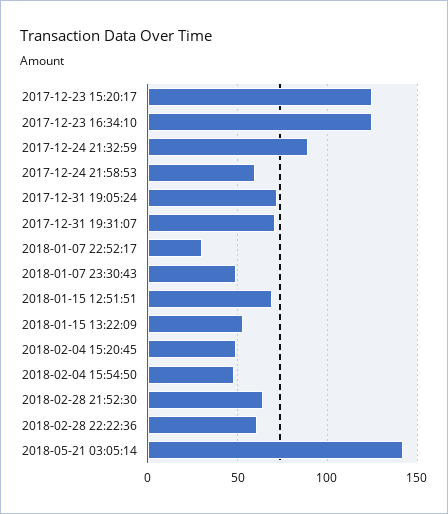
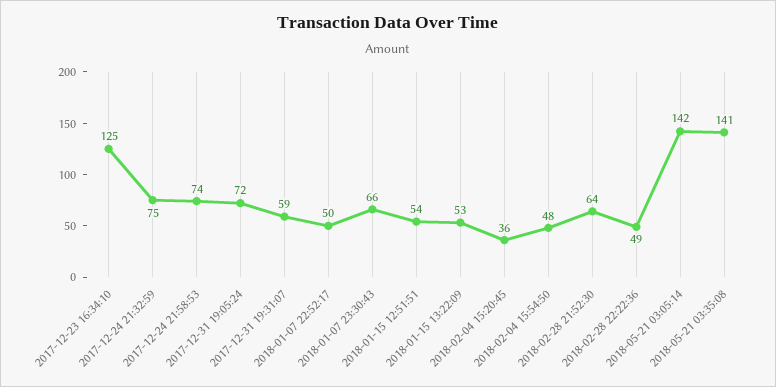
2017-12-23 15:20:17: 125 -> none
2017-12-24 21:32:59: 90 -> 75
2017-12-24 21:58:53: 60 -> 74
2017-12-31 19:31:07: 70 -> 59
2018-01-07 22:52:17: 30 -> 50
2018-01-07 23:30:43: 50 -> 66
2018-01-15 12:51:51: 70 -> 54
2018-02-04 15:20:45: 50 -> 36
2018-02-28 22:22:36: 60 -> 49
2018-05-21 03:35:08: none -> 141

